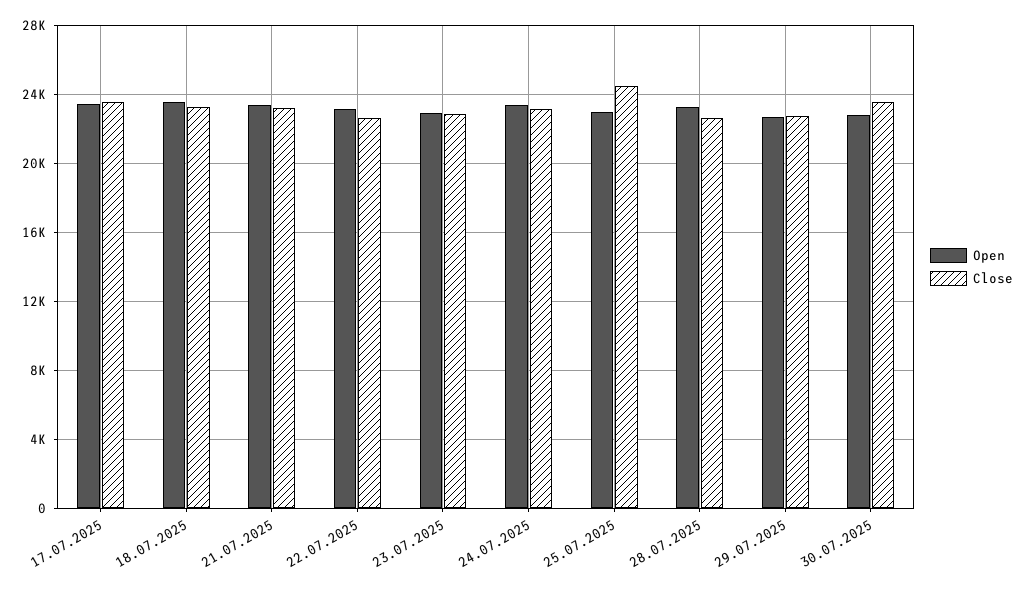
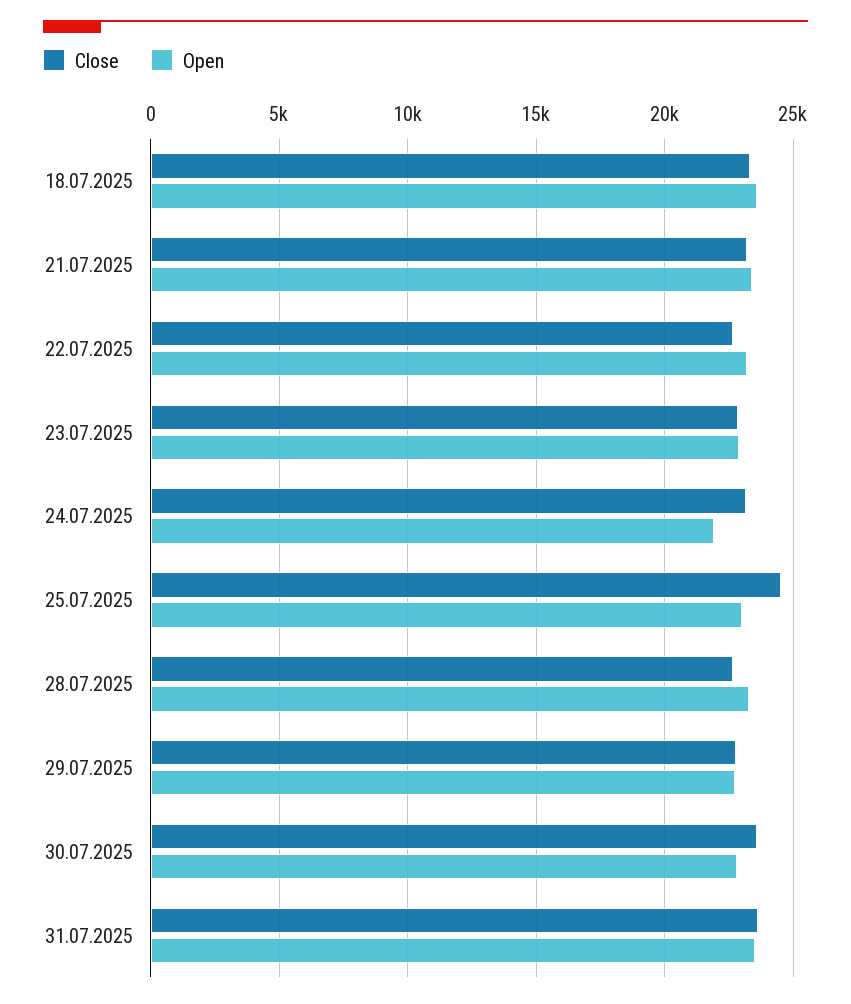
Open, 17.07.2025: 23500 -> none
Close, 17.07.2025: 23500 -> none
Open, 24.07.2025: 23500 -> 22000
Close, 31.07.2025: none -> 23500
Open, 31.07.2025: none -> 23500

